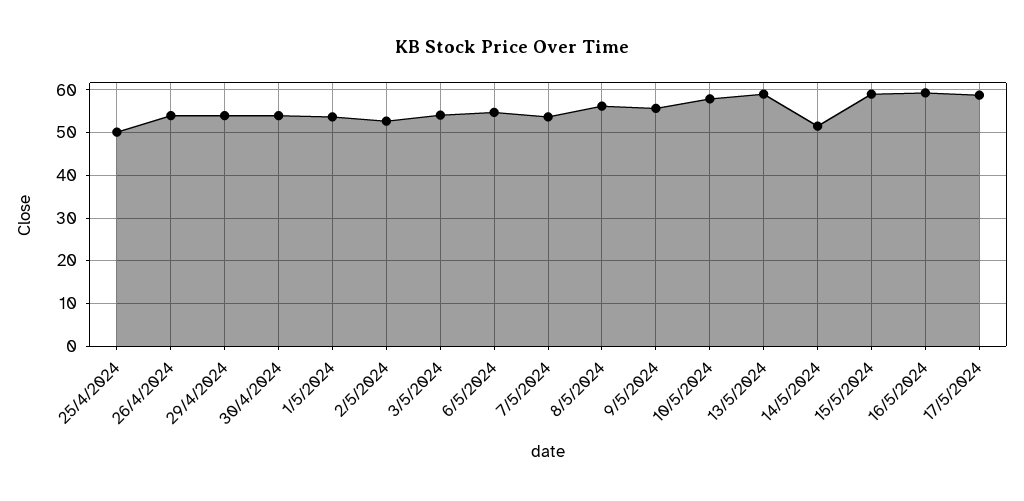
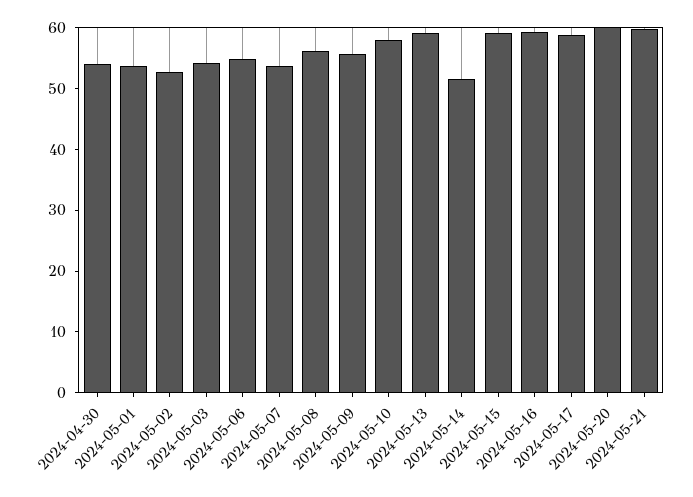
25/4/2024: 50 -> none
26/4/2024: 54 -> none
29/4/2024: 54 -> none
2024-05-20: none -> 60
2024-05-21: none -> 60

